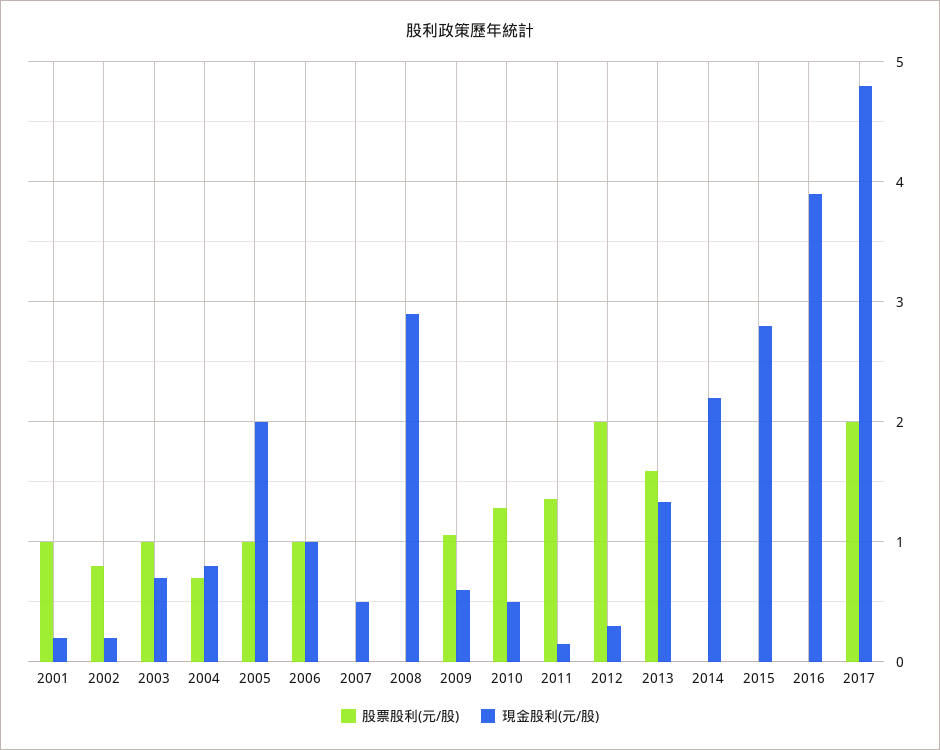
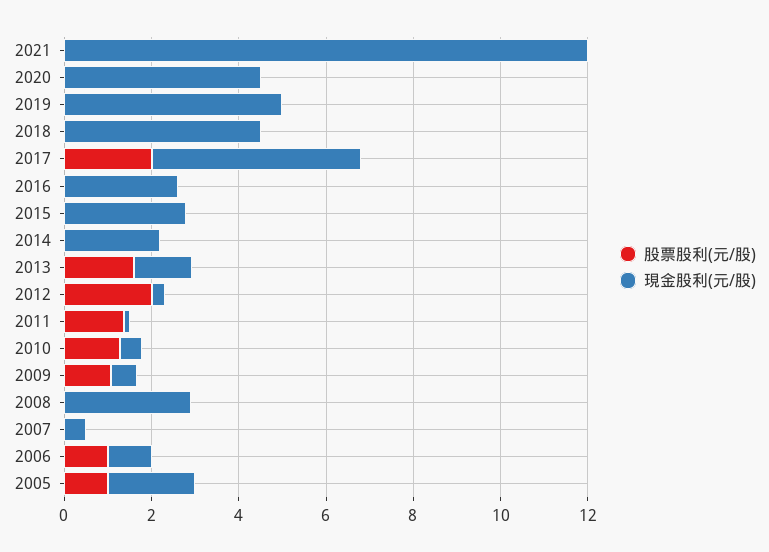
股票股利(元/股), 2001: 1 -> none
現金股利(元/股), 2001: 0.2 -> none
股票股利(元/股), 2002: 0.8 -> none
現金股利(元/股), 2002: 0.2 -> none
股票股利(元/股), 2003: 1 -> none
現金股利(元/股), 2003: 0.7 -> none
股票股利(元/股), 2004: 0.7 -> none
現金股利(元/股), 2004: 0.8 -> none
現金股利(元/股), 2016: 3.9 -> 2.5
股票股利(元/股), 2021: none -> 0
現金股利(元/股), 2021: none -> 12
股票股利(元/股), 2020: none -> 0
現金股利(元/股), 2020: none -> 4.5
股票股利(元/股), 2019: none -> 0
現金股利(元/股), 2019: none -> 5
股票股利(元/股), 2018: none -> 0
現金股利(元/股), 2018: none -> 4.5

